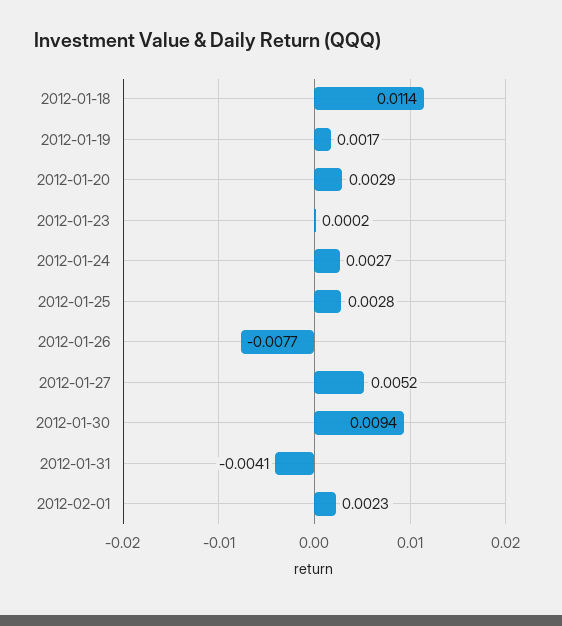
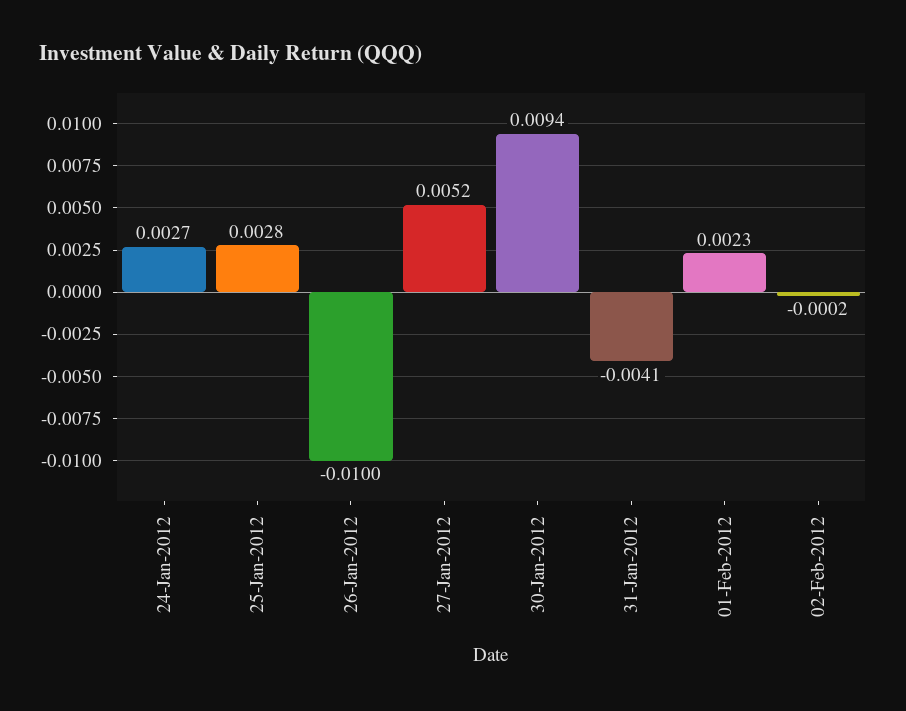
2012-01-18: 0.0114 -> none
2012-01-19: 0.0017 -> none
2012-01-20: 0.0029 -> none
2012-01-23: 0.0002 -> none
2012-01-26: -0.0077 -> -0.01
02-Feb-2012: none -> -0.0002

